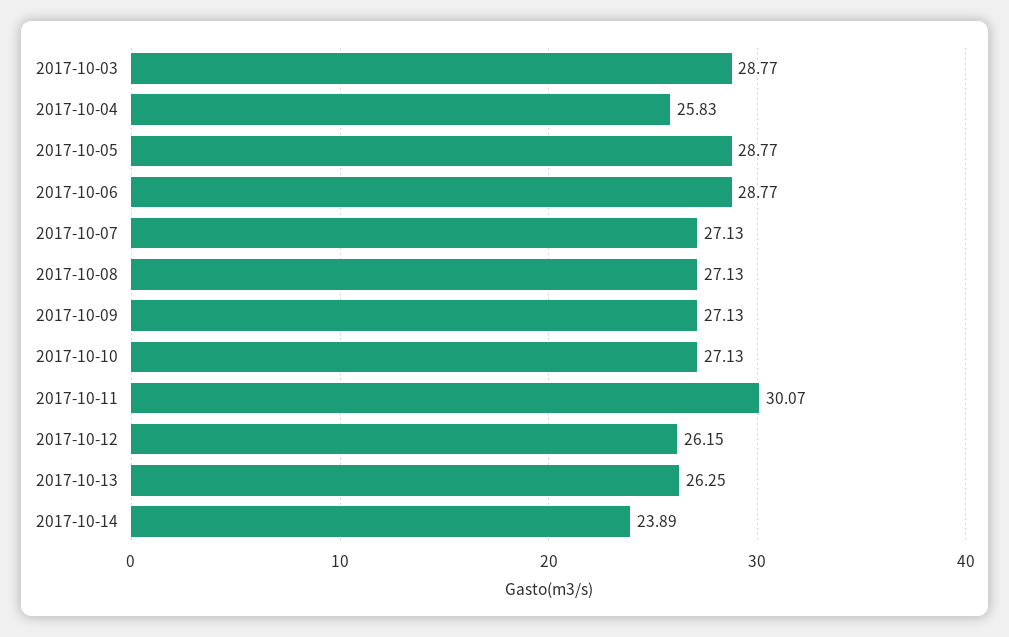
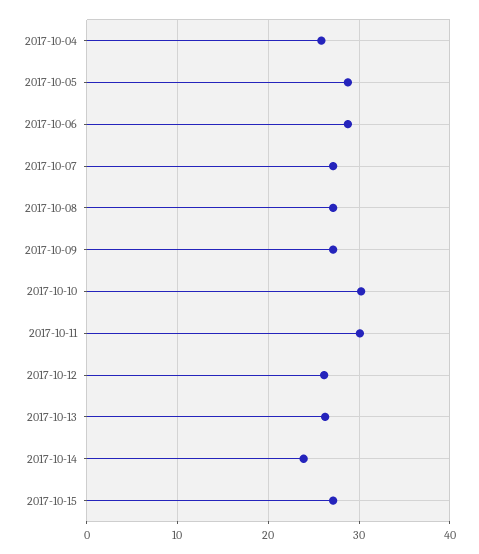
2017-10-03: 28.77 -> none
2017-10-10: 27.13 -> 30
2017-10-15: none -> 27

